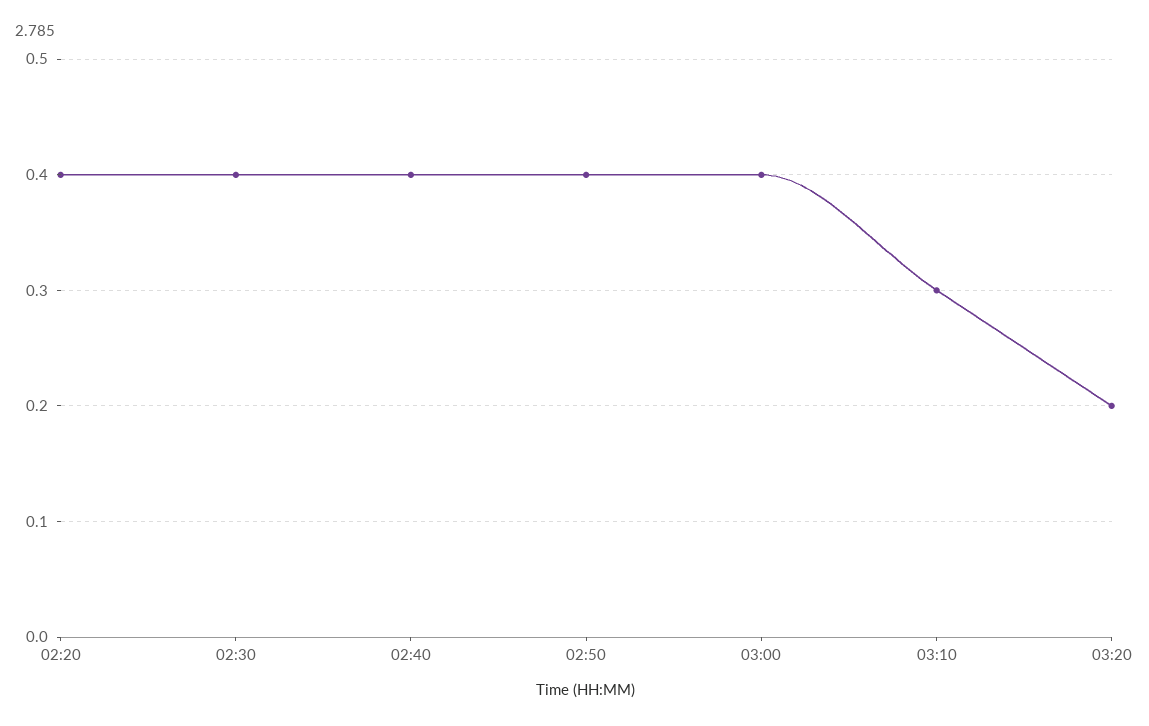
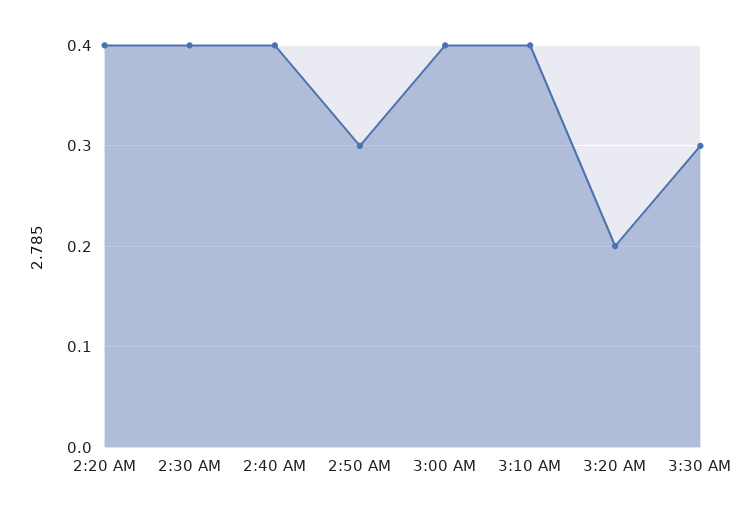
02:50: 0.4 -> 0.3
03:10: 0.3 -> 0.4
3:30 AM: none -> 0.3

